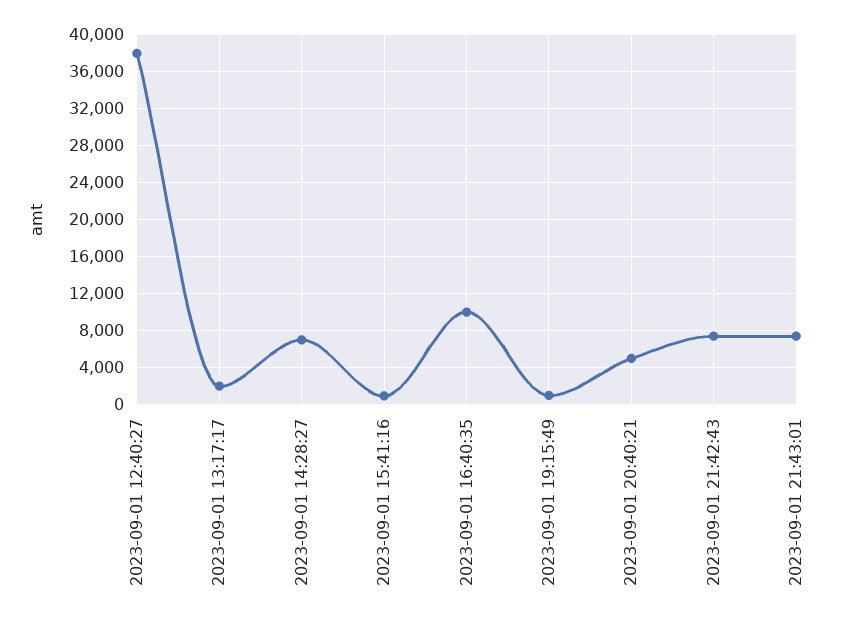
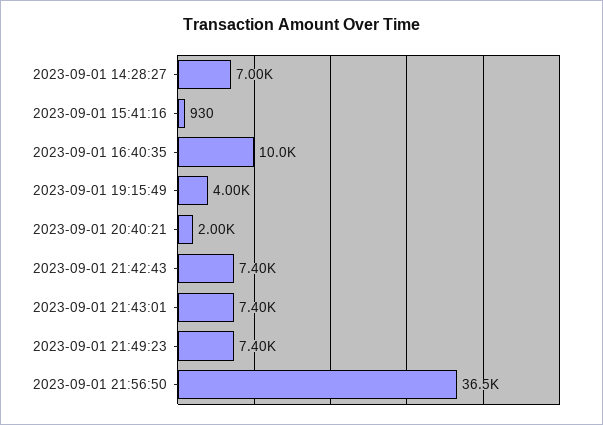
2023-09-01 12:40:27: 38000 -> none
2023-09-01 13:17:17: 2000 -> none
2023-09-01 19:15:49: 1000 -> 4000
2023-09-01 20:40:21: 5000 -> 2000
2023-09-01 21:49:23: none -> 7400
2023-09-01 21:56:50: none -> 36500

